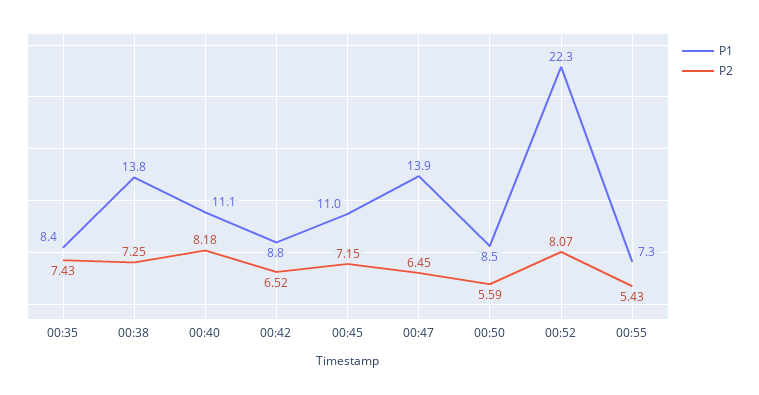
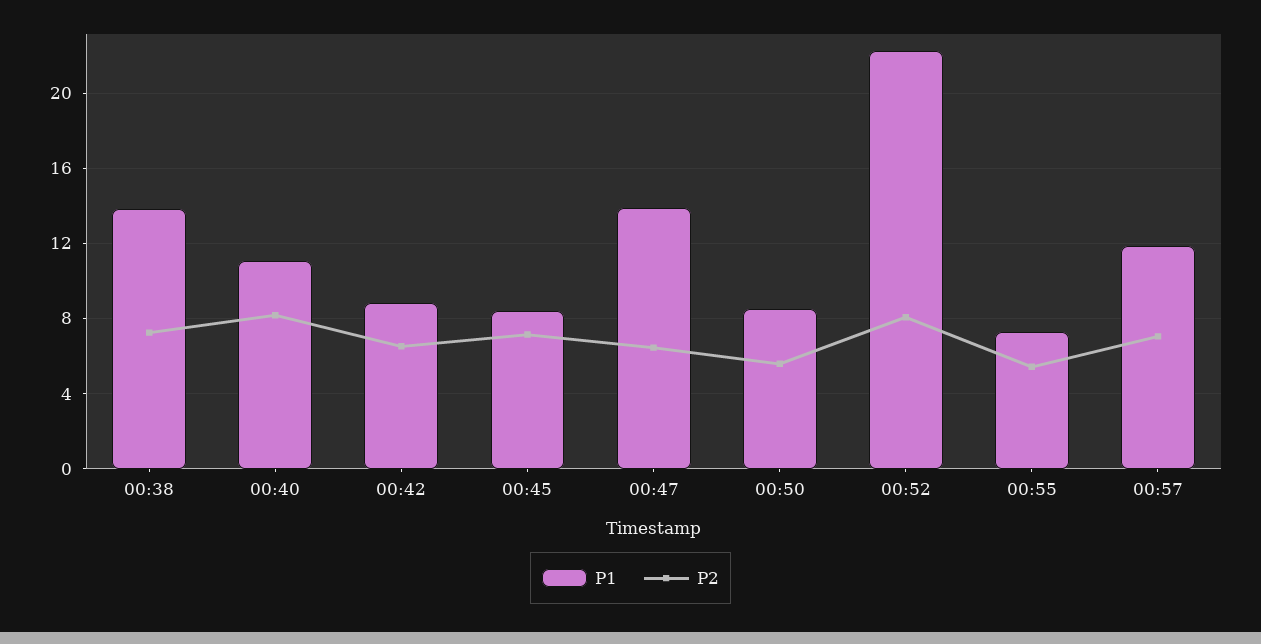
P1, 00:35: 8.4 -> none
P2, 00:35: 7.43 -> none
P1, 00:45: 11 -> 8.5
P1, 00:57: none -> 12
P2, 00:57: none -> 7

